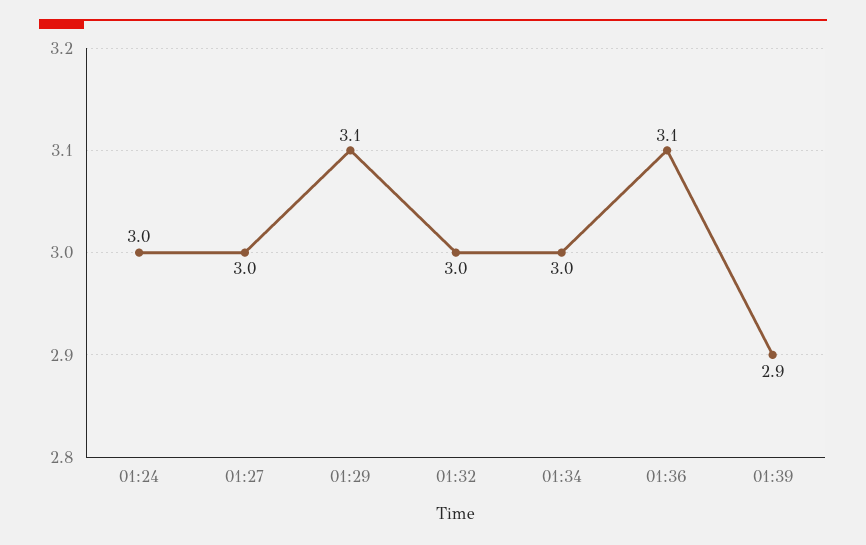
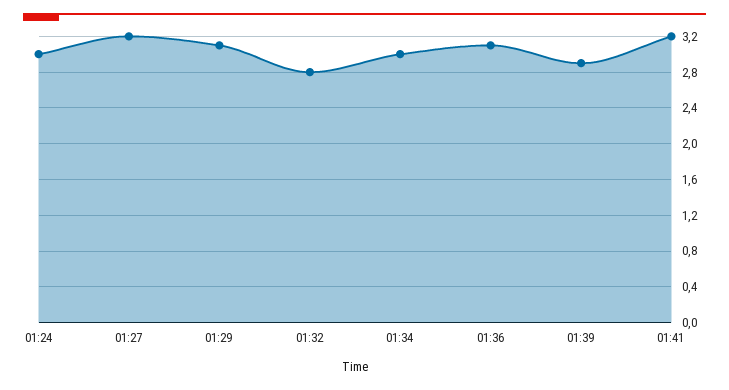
01:27: 3 -> 3.2
01:32: 3 -> 2.8
01:41: none -> 3.2

